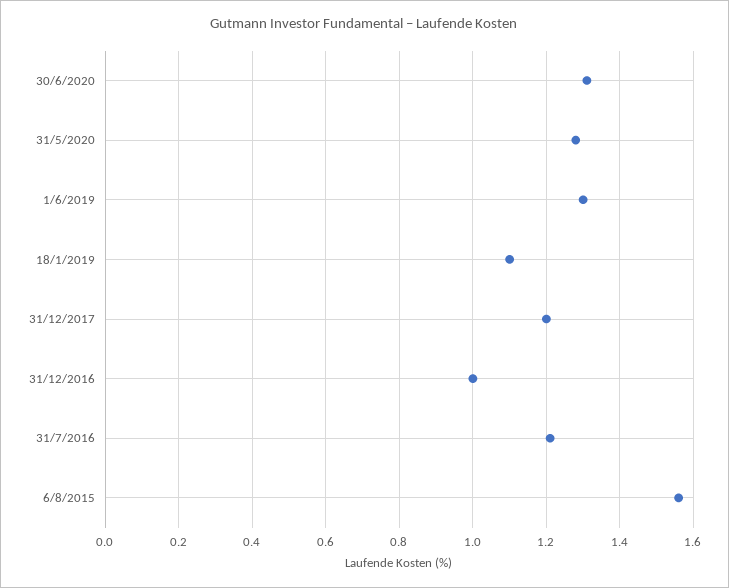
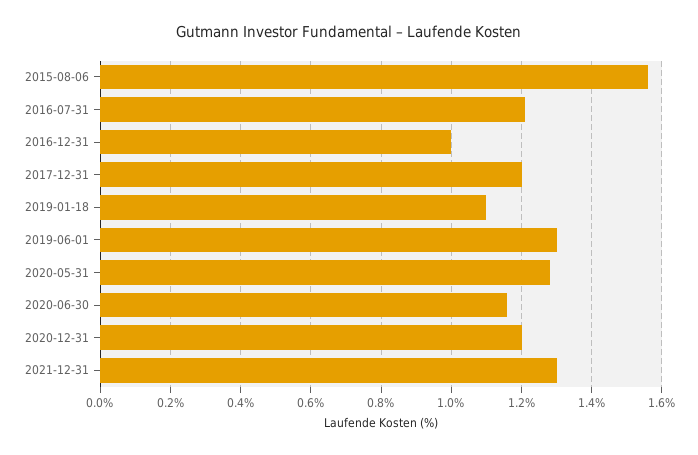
30/6/2020: 1.3 -> 1.15
2020-12-31: none -> 1.2
2021-12-31: none -> 1.3

